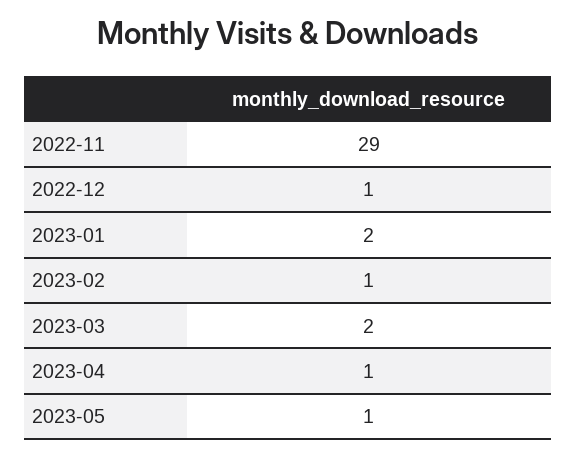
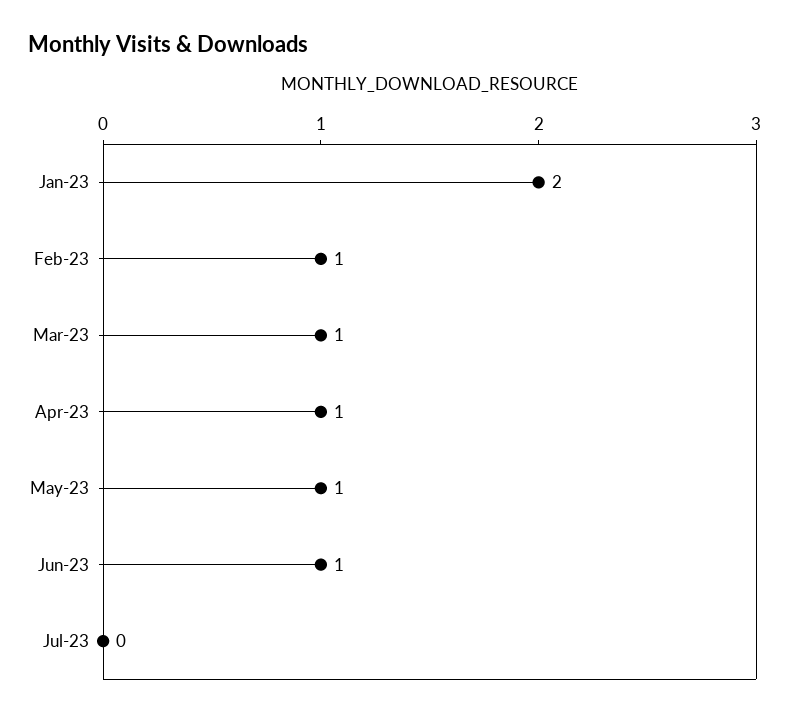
2022-11: 29 -> none
2022-12: 1 -> none
2023-03: 2 -> 1
Jun-23: none -> 1
Jul-23: none -> 0

